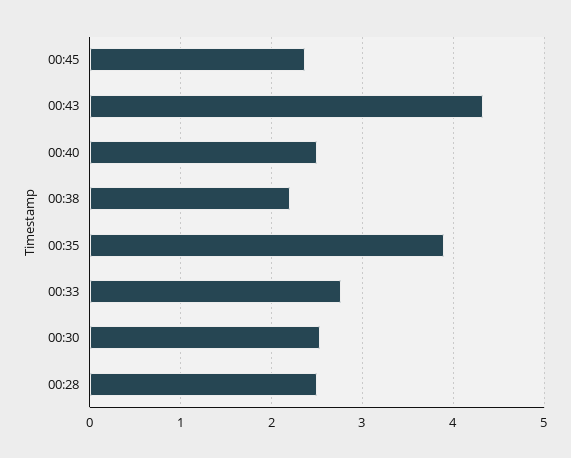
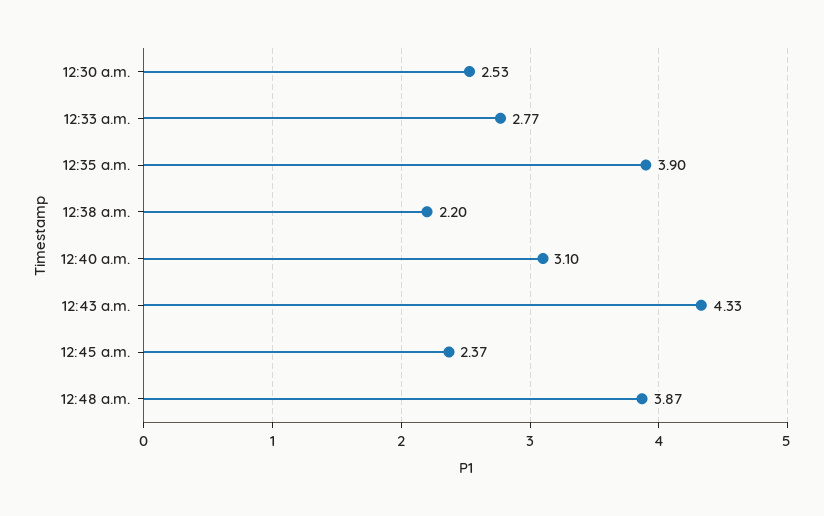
00:40: 2.5 -> 3.1
00:28: 2.5 -> none
12:48 a.m.: none -> 3.87

